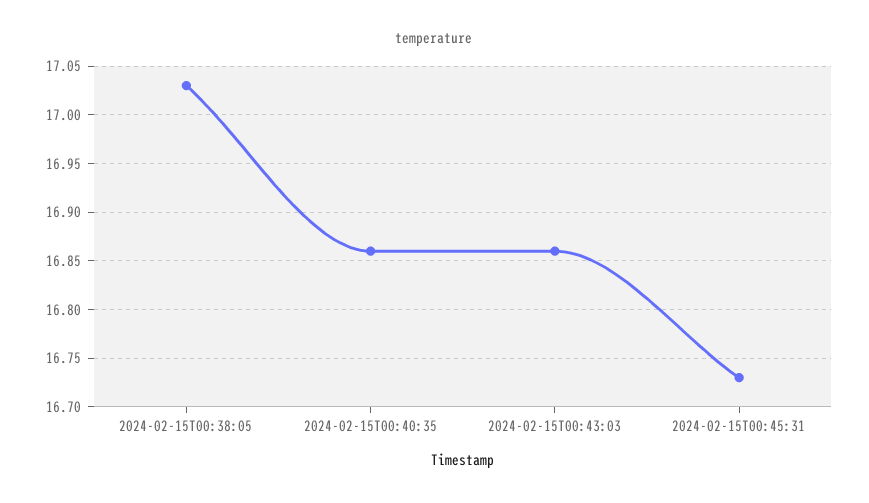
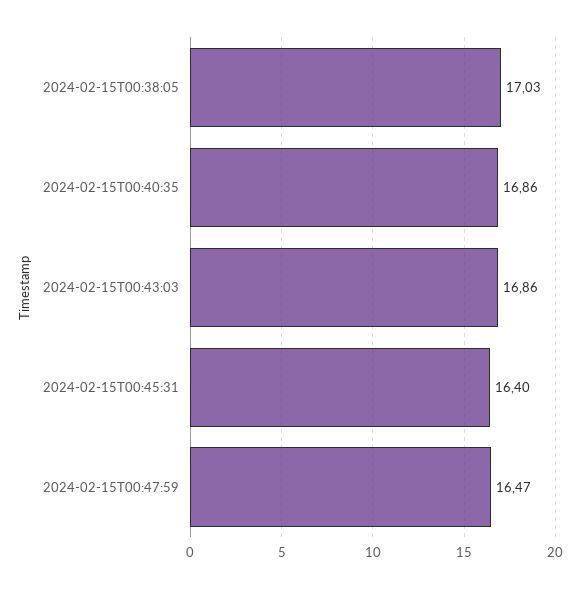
2024-02-15T00:45:31: 16.73 -> 16.4
2024-02-15T00:47:59: none -> 16.47

